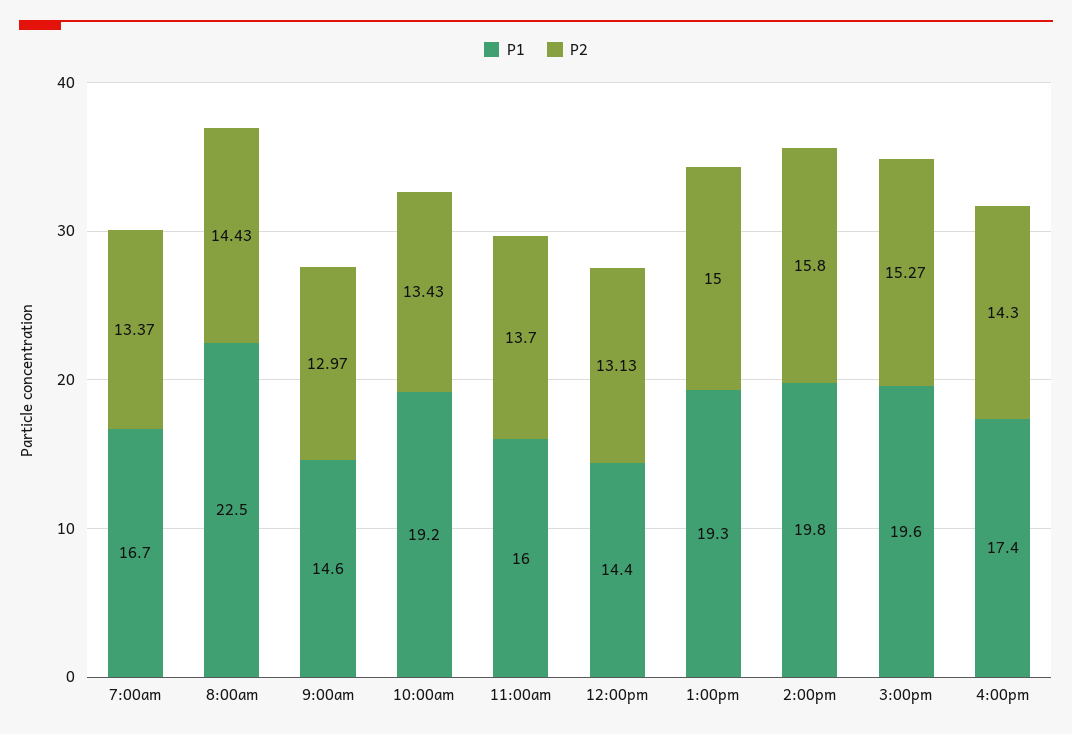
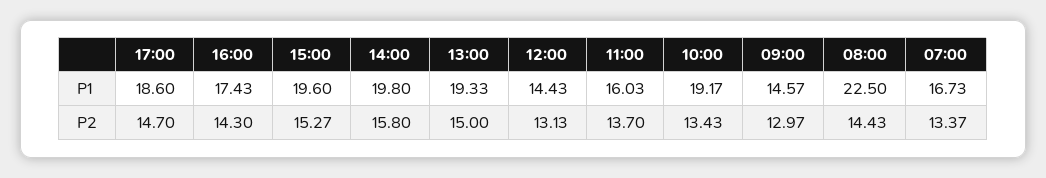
P1, 17:00: none -> 18.6
P2, 17:00: none -> 14.7

